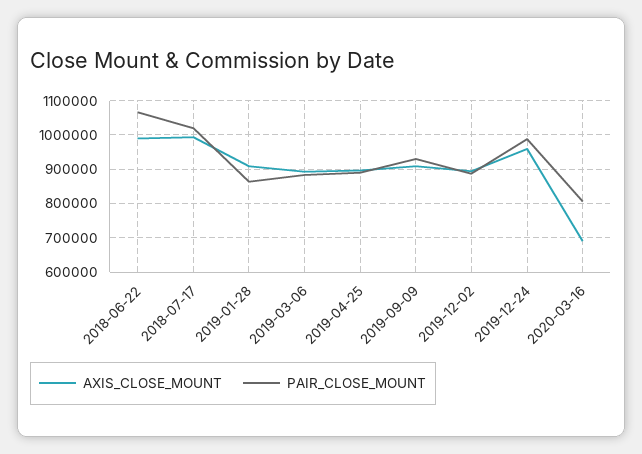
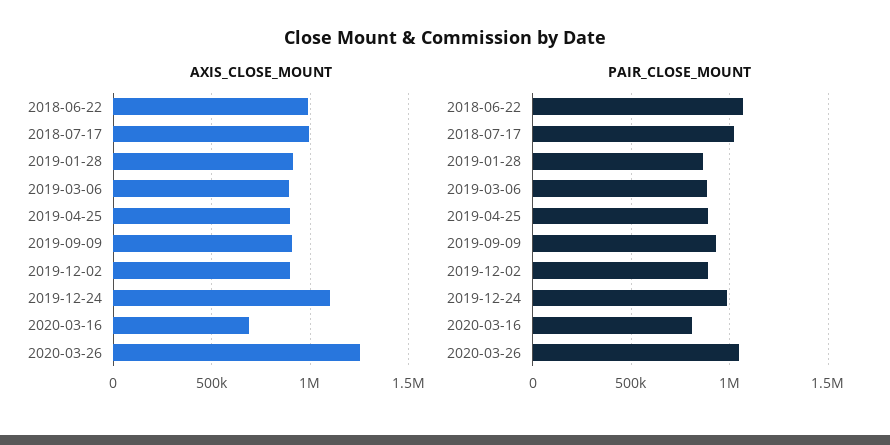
AXIS_CLOSE_MOUNT, 2019-12-24: 960000 -> 1100000
AXIS_CLOSE_MOUNT, 2020-03-26: none -> 1250000
PAIR_CLOSE_MOUNT, 2020-03-26: none -> 1050000

